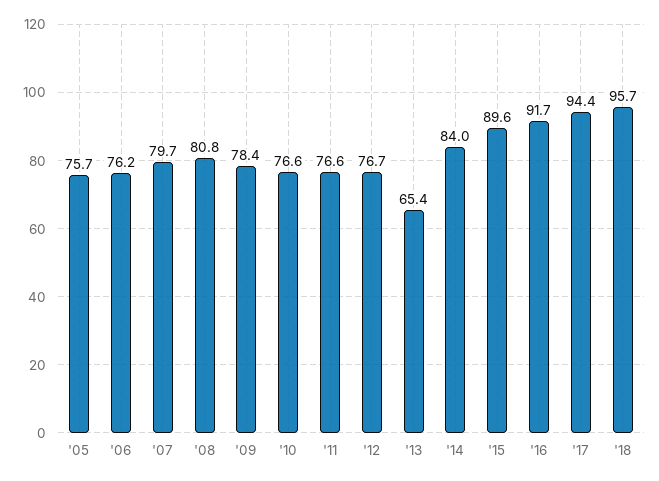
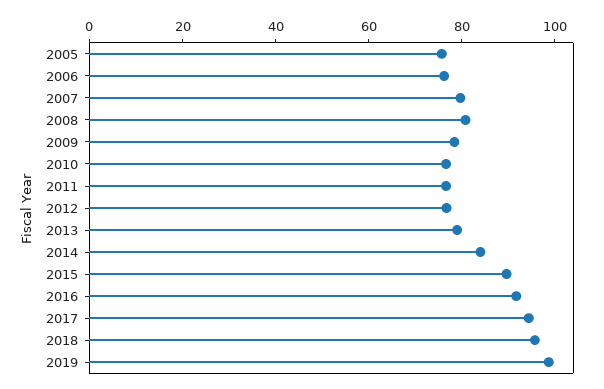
'13: 65.4 -> 80
2019: none -> 100

